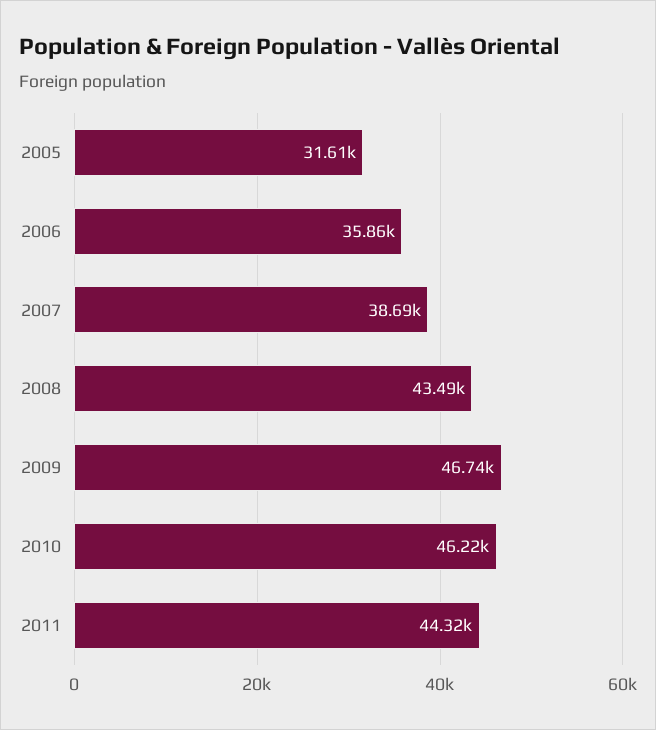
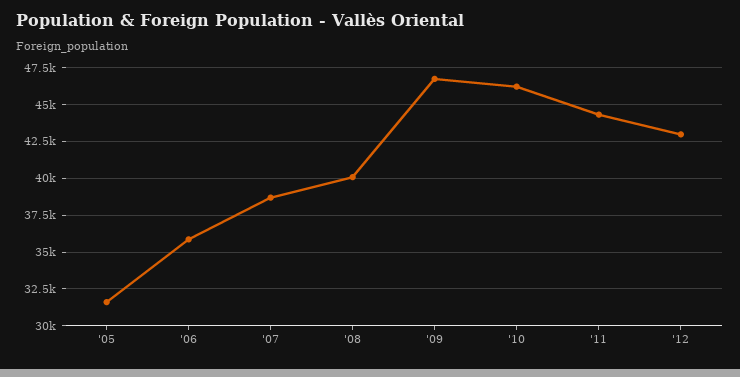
2008: 43490 -> 40000
'12: none -> 43000

